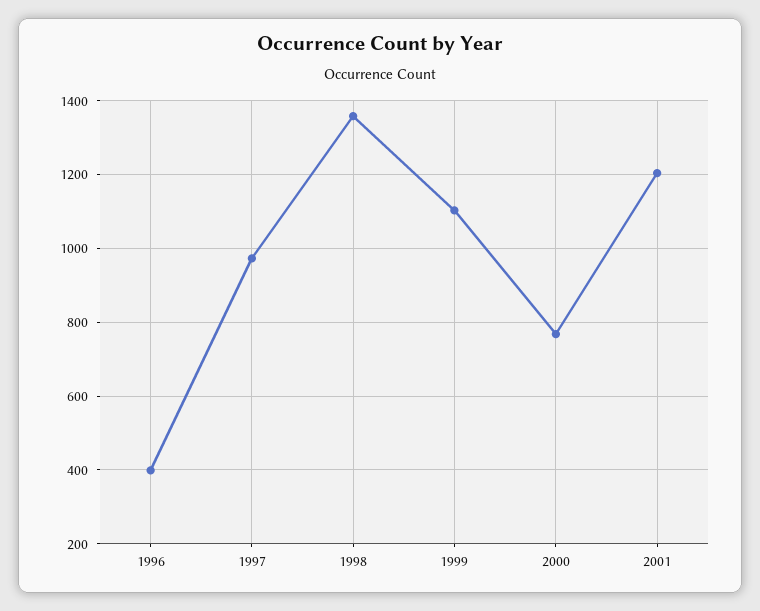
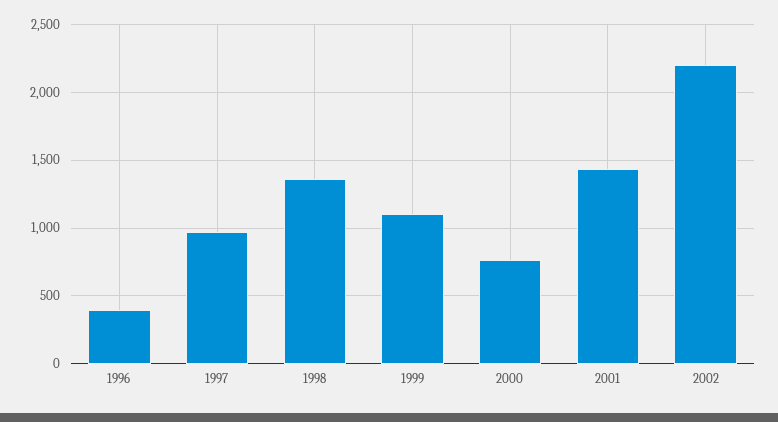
2001: 1200 -> 1450
2002: none -> 2200

